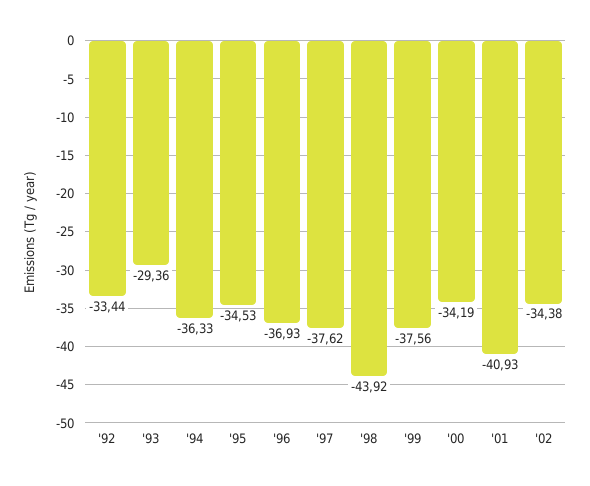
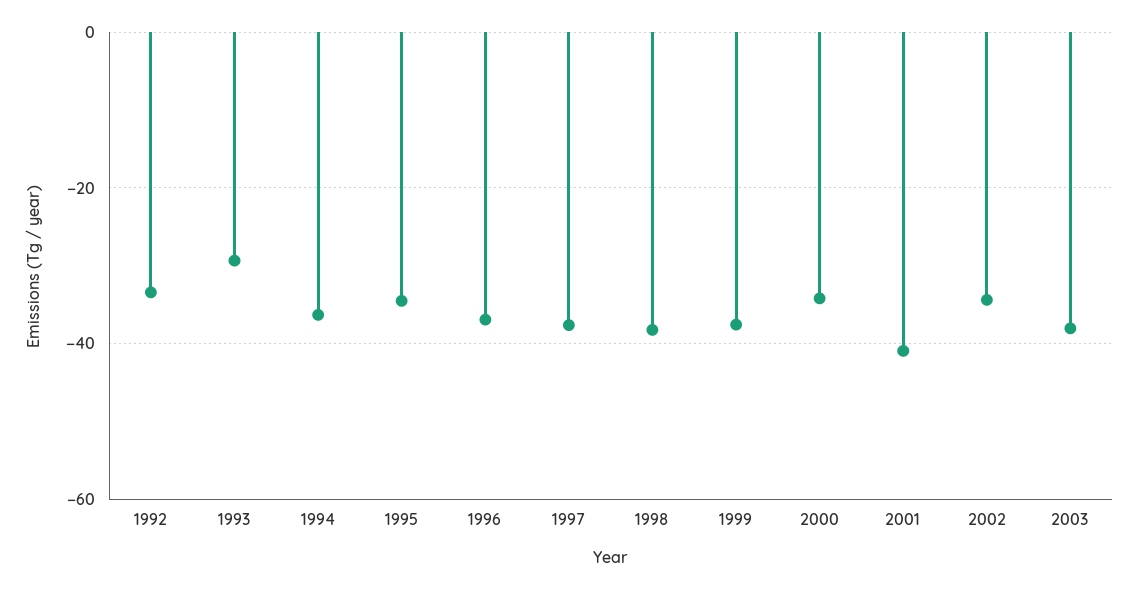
'98: -43.92 -> -38
2003: none -> -38

